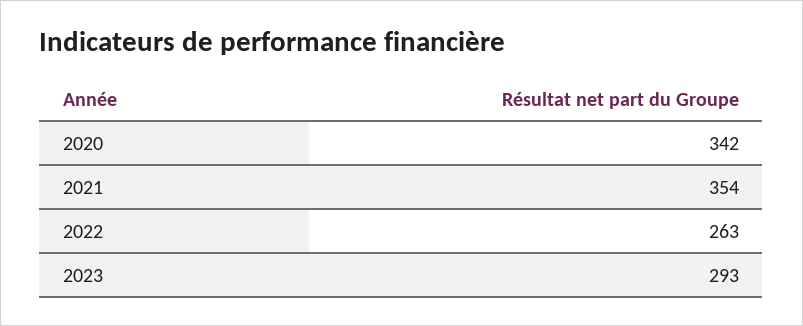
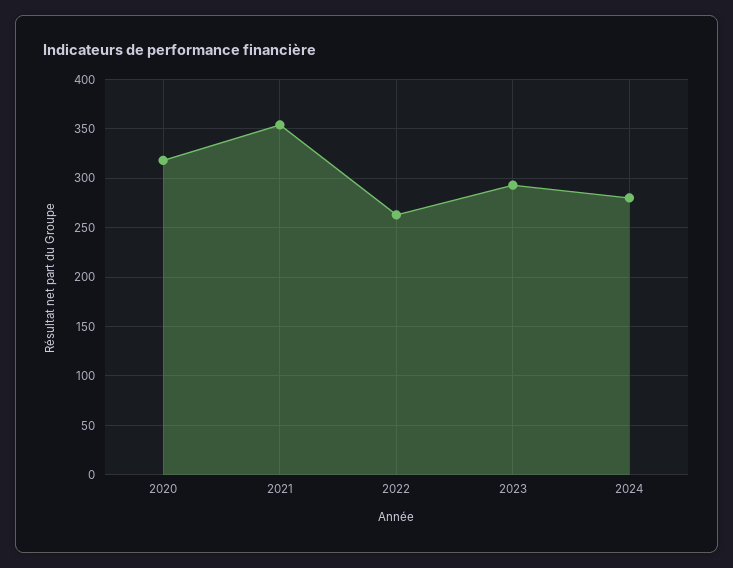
2020: 342 -> 320
2024: none -> 280

